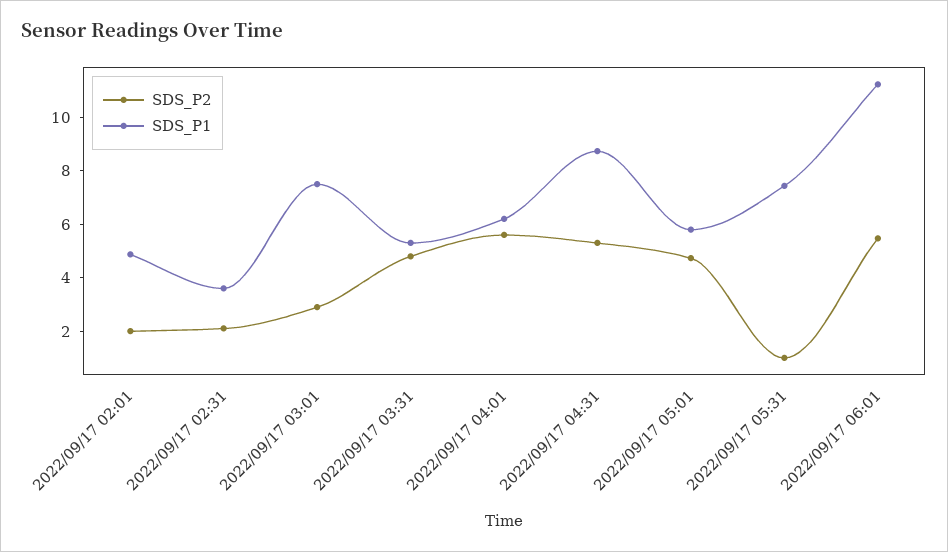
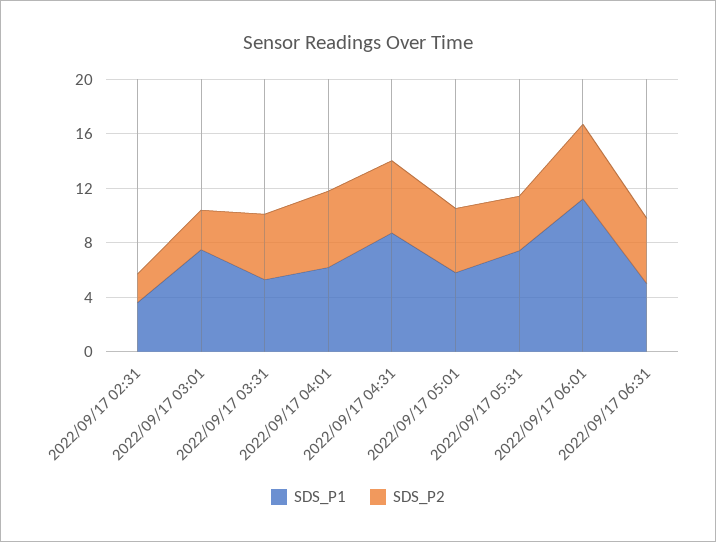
SDS_P2, 2022/09/17 02:01: 2 -> none
SDS_P1, 2022/09/17 02:01: 5 -> none
SDS_P2, 2022/09/17 05:31: 1 -> 4
SDS_P1, 2022/09/17 06:31: none -> 5
SDS_P2, 2022/09/17 06:31: none -> 5

